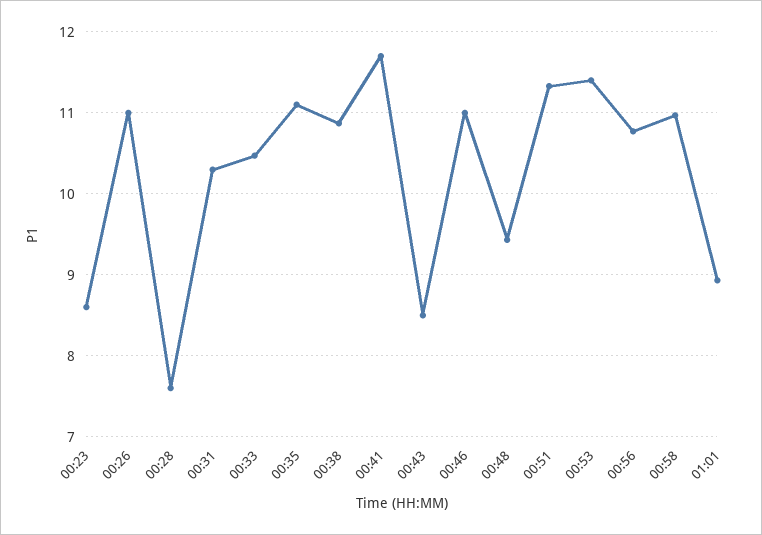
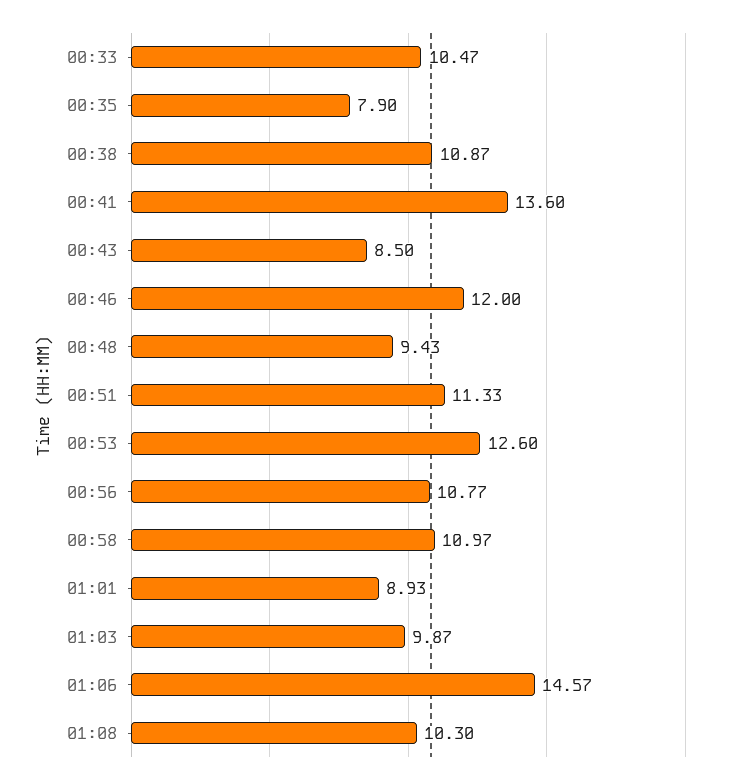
00:23: 8.6 -> none
00:26: 11 -> none
00:28: 7.6 -> none
00:31: 10.3 -> none
00:35: 11.1 -> 7.9
00:41: 11.7 -> 13.6
00:46: 11 -> 12
00:53: 11.4 -> 12.6
01:03: none -> 9.87
01:06: none -> 14.57
01:08: none -> 10.3

